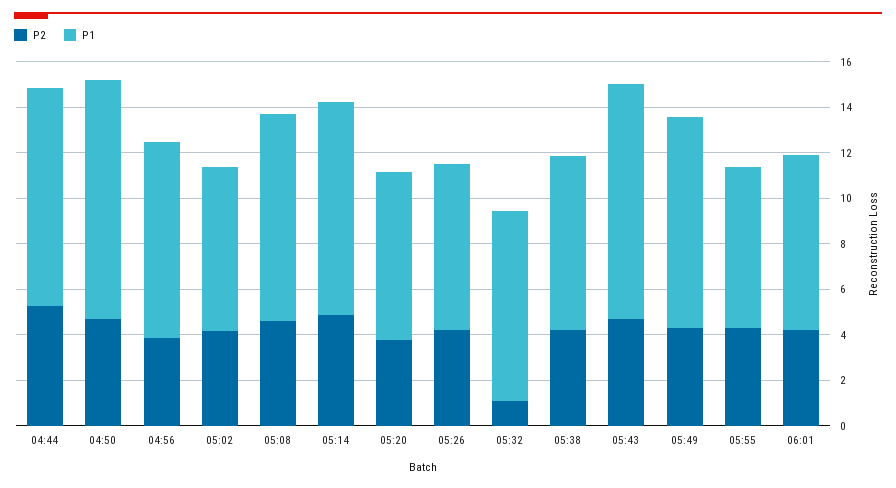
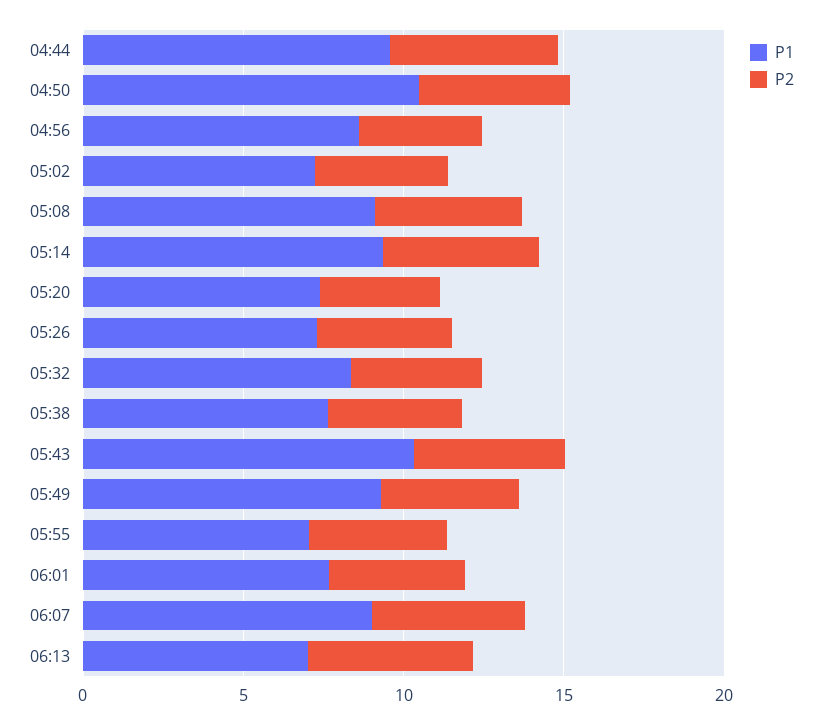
P2, 05:32: 1 -> 4
P1, 06:07: none -> 9
P2, 06:07: none -> 5
P1, 06:13: none -> 7
P2, 06:13: none -> 5

